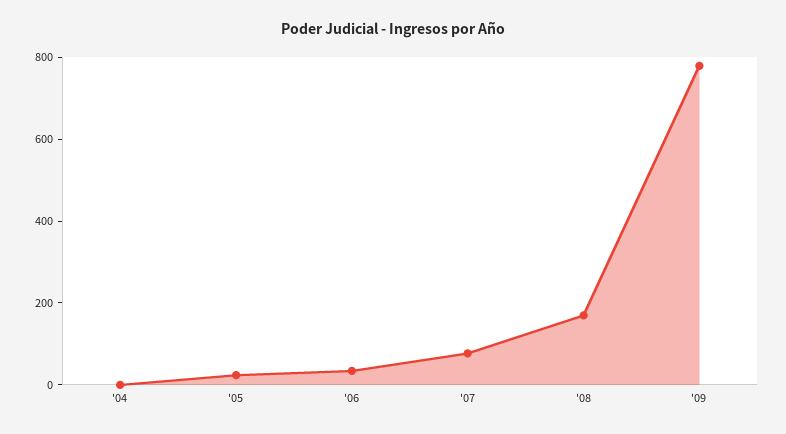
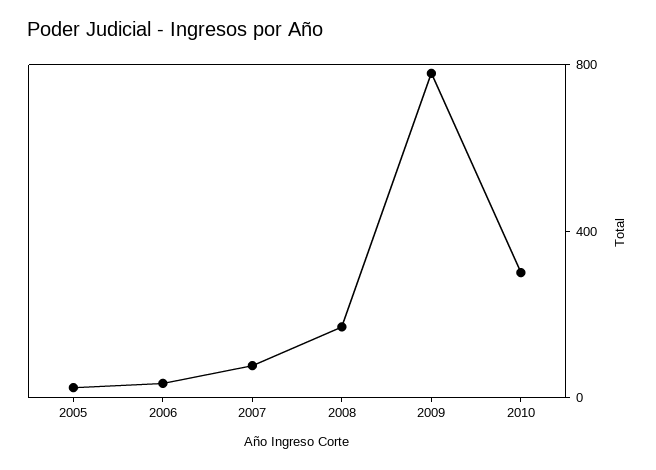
'04: 0 -> none
2010: none -> 300

